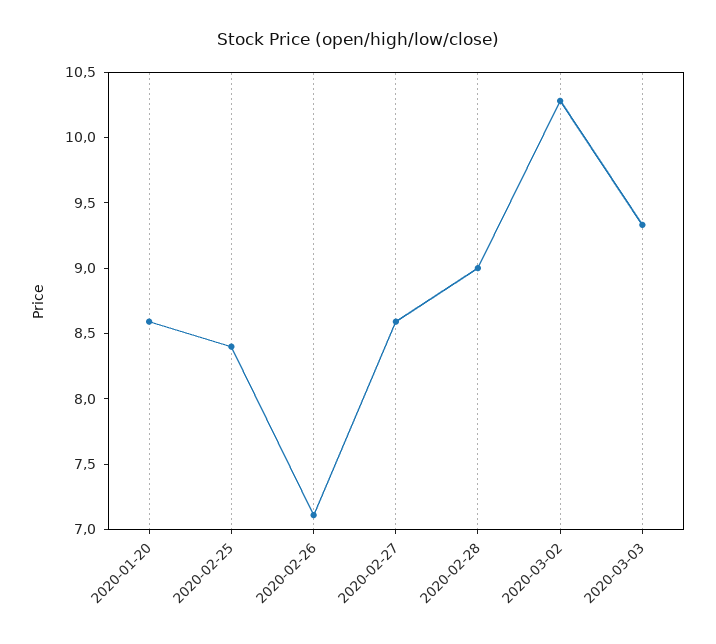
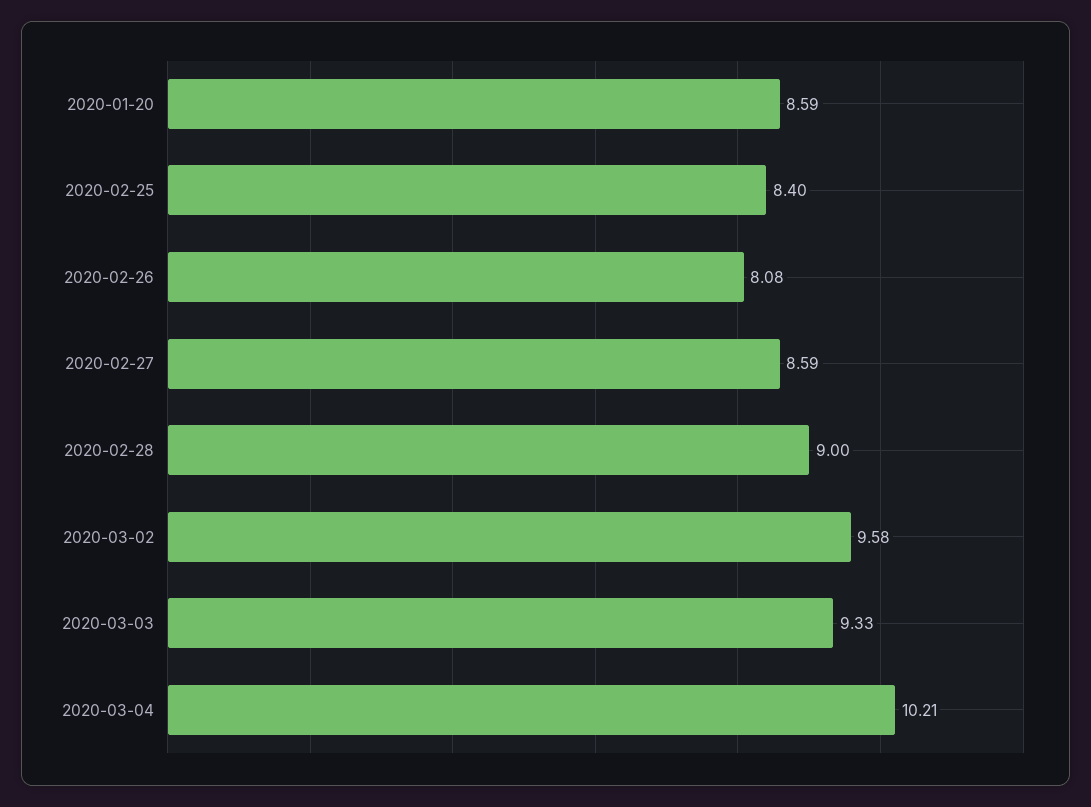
2020-02-26: 7.1 -> 8.08
2020-03-02: 10.3 -> 9.58
2020-03-04: none -> 10.21

